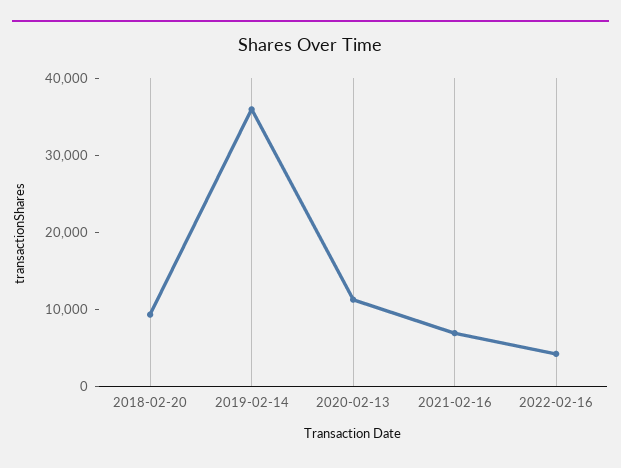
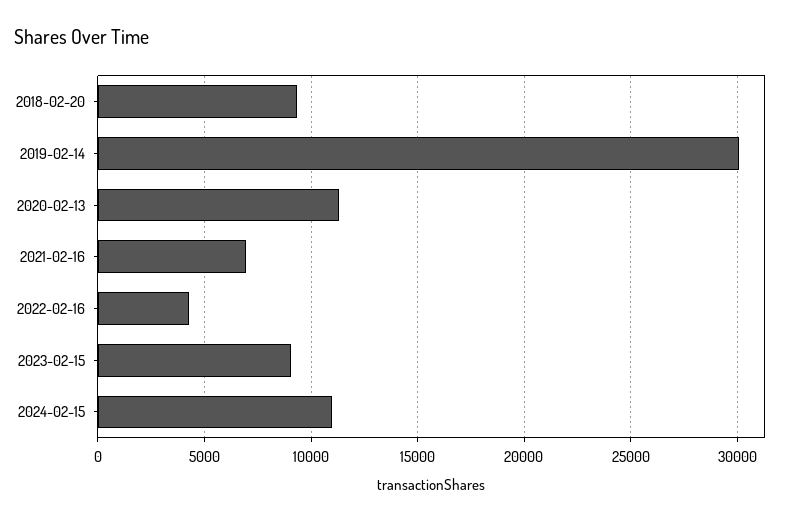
2019-02-14: 36000 -> 30000
2023-02-15: none -> 9000
2024-02-15: none -> 11000

